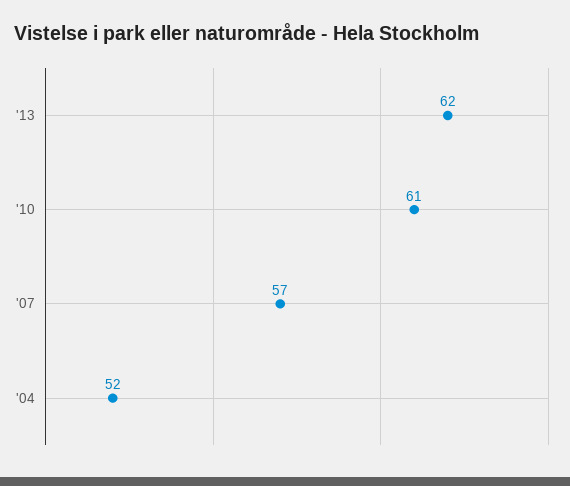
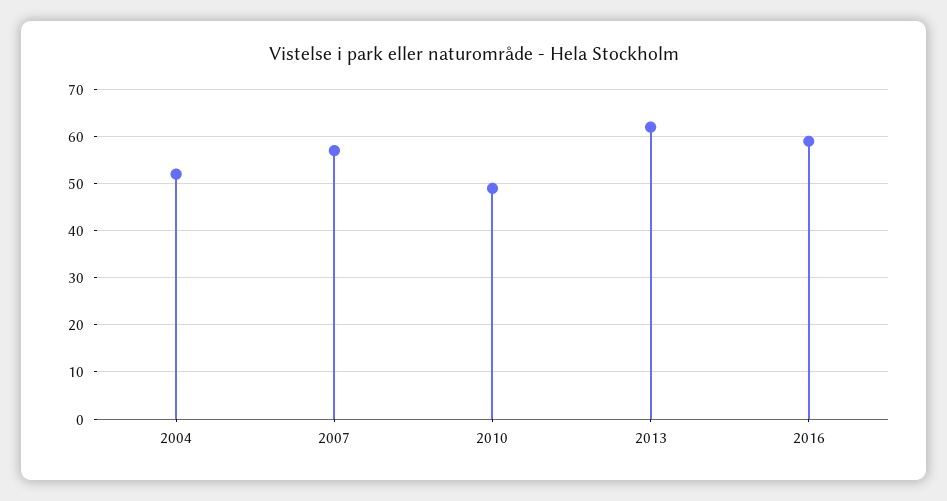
'10: 61 -> 50
2016: none -> 60

